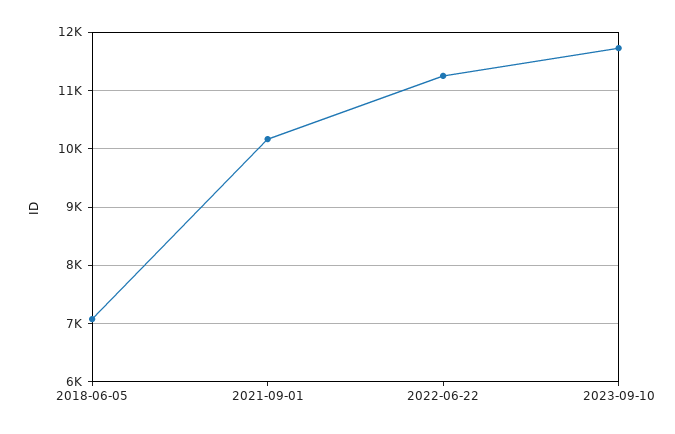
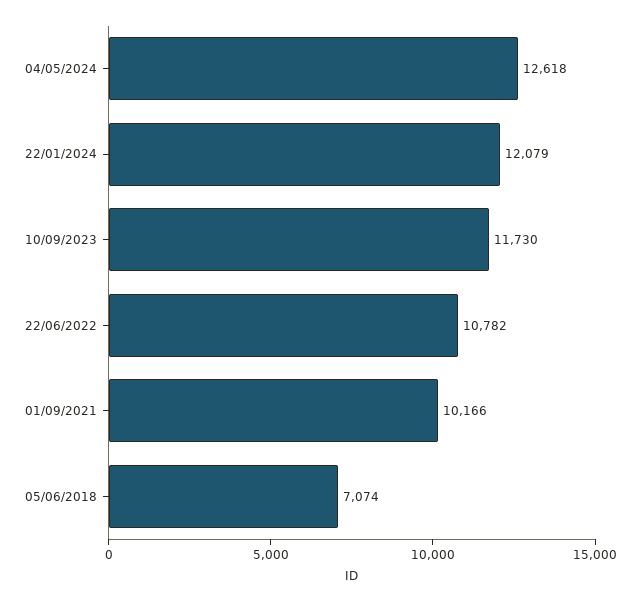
2022-06-22: 11200 -> 10782
04/05/2024: none -> 12618
22/01/2024: none -> 12079

